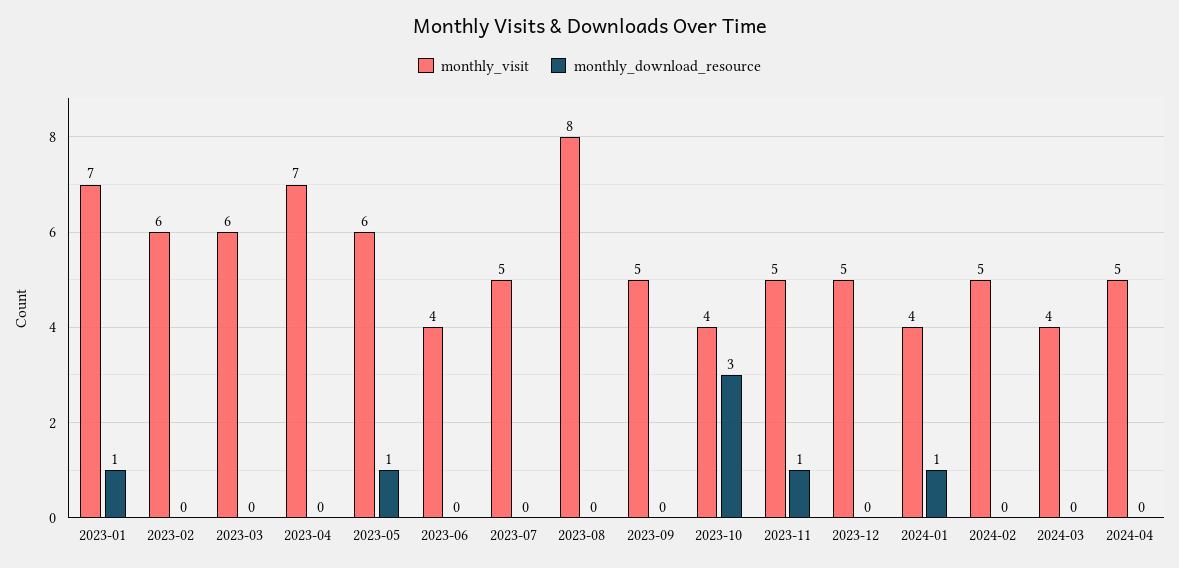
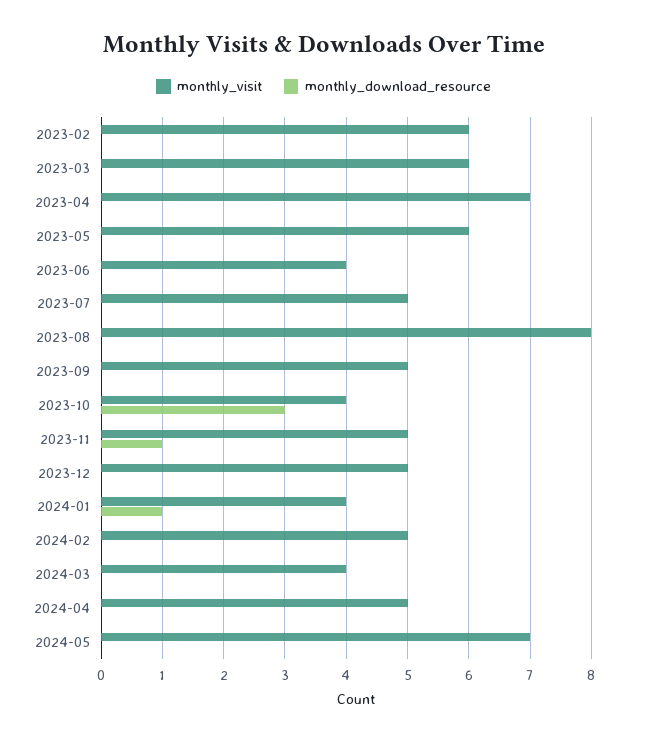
monthly_visit, 2023-01: 7 -> none
monthly_download_resource, 2023-01: 1 -> none
monthly_download_resource, 2023-05: 1 -> 0
monthly_visit, 2024-05: none -> 7
monthly_download_resource, 2024-05: none -> 0

